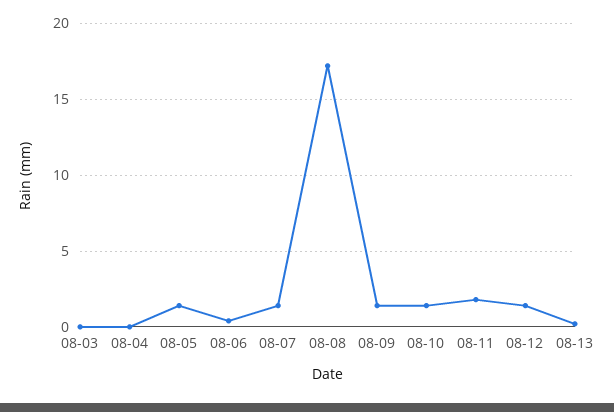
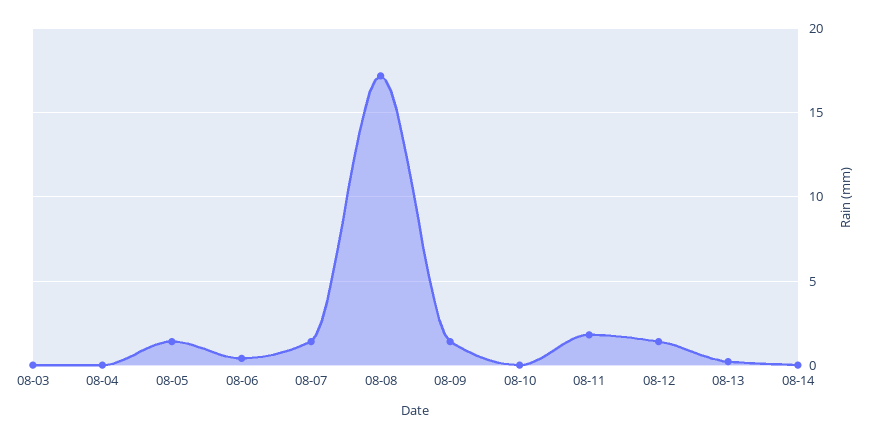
08-10: 1.5 -> 0
08-14: none -> 0

